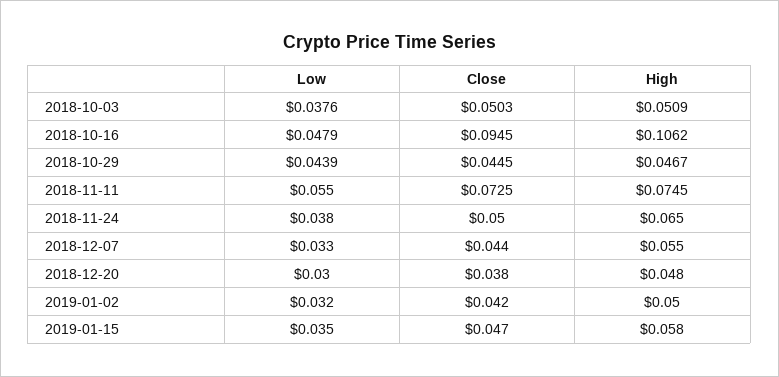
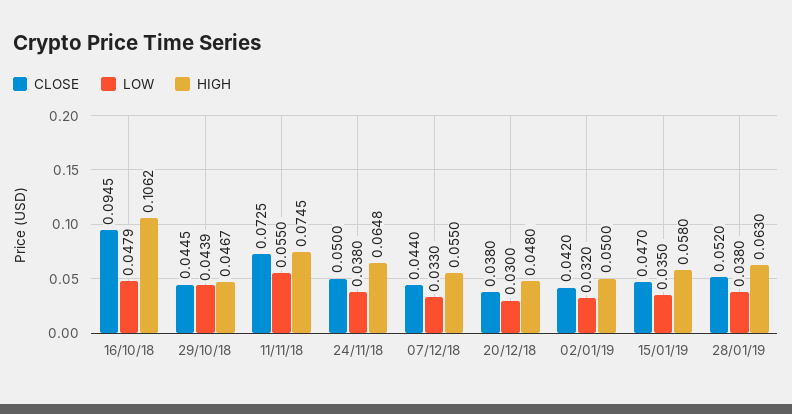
Low, 2018-10-03: 0.0376 -> none
Close, 2018-10-03: 0.0503 -> none
High, 2018-10-03: 0.0509 -> none
High, 2018-11-24: 0.065 -> 0.0648
Close, 28/01/19: none -> 0.052
Low, 28/01/19: none -> 0.038
High, 28/01/19: none -> 0.063

